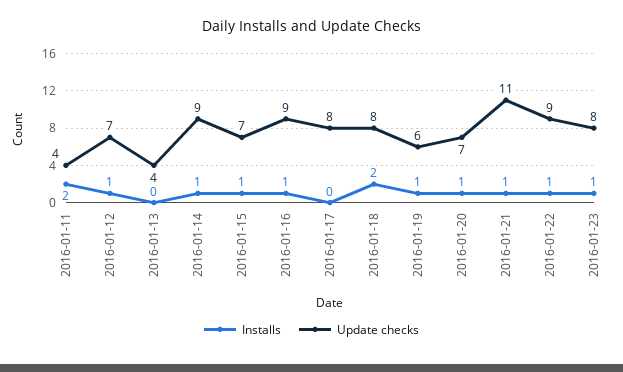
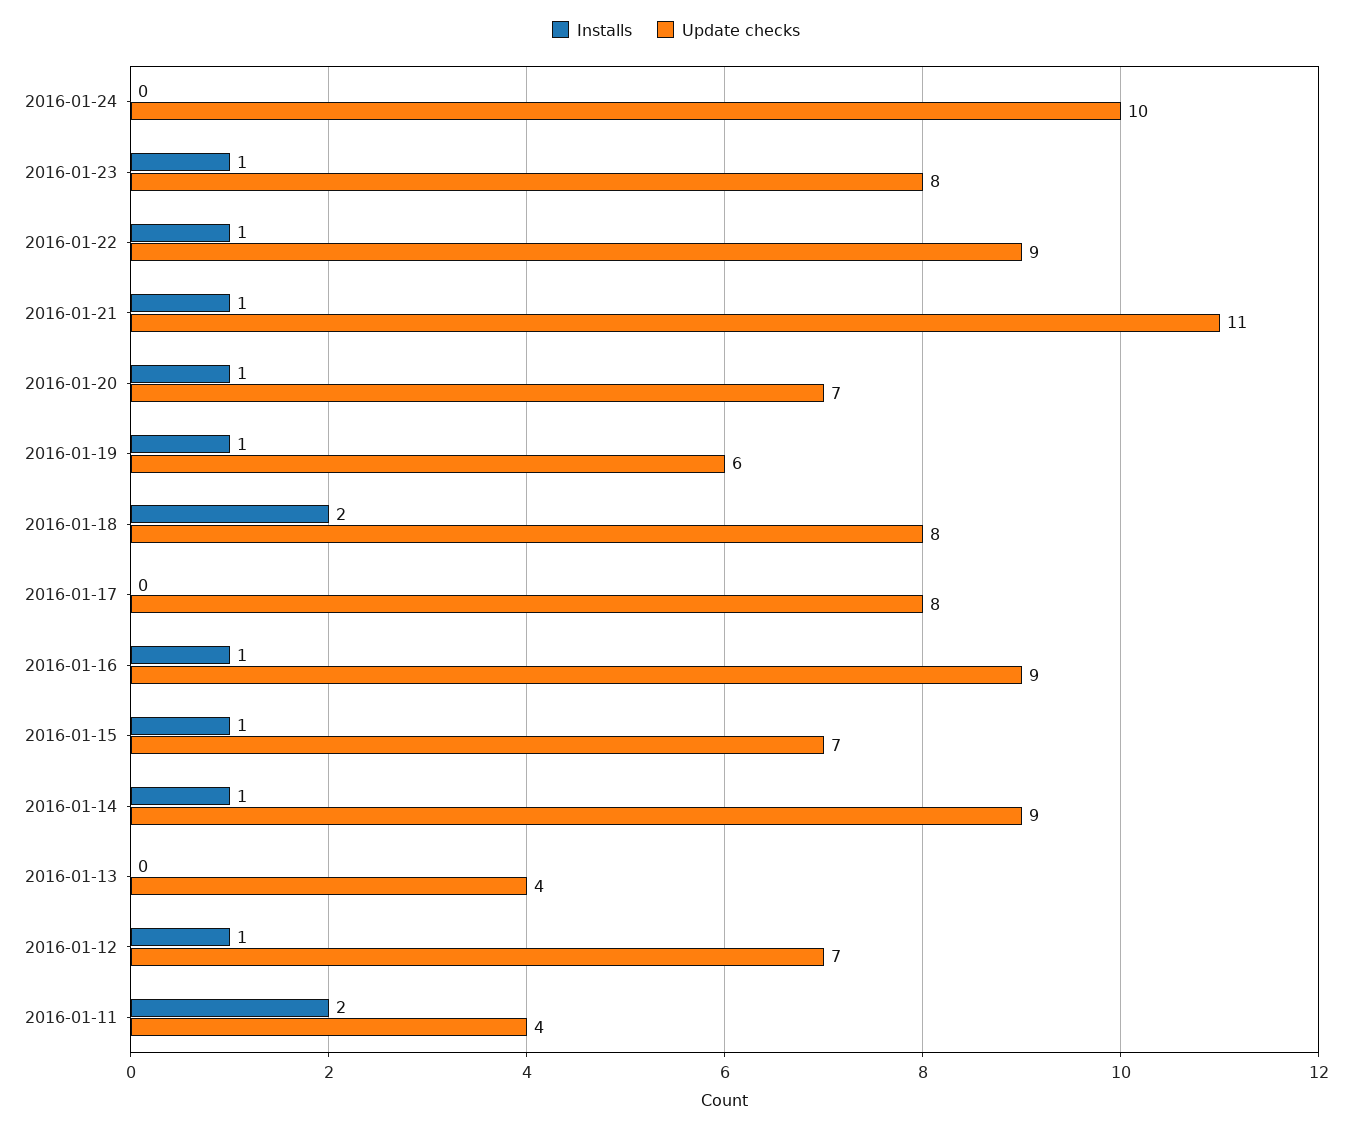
Installs, 2016-01-24: none -> 0
Update checks, 2016-01-24: none -> 10

